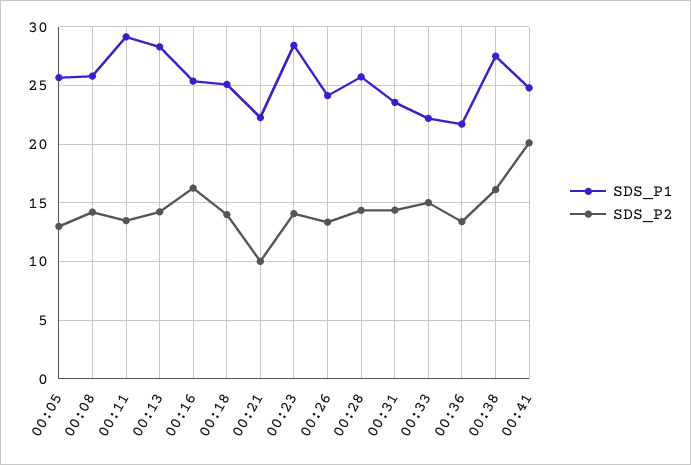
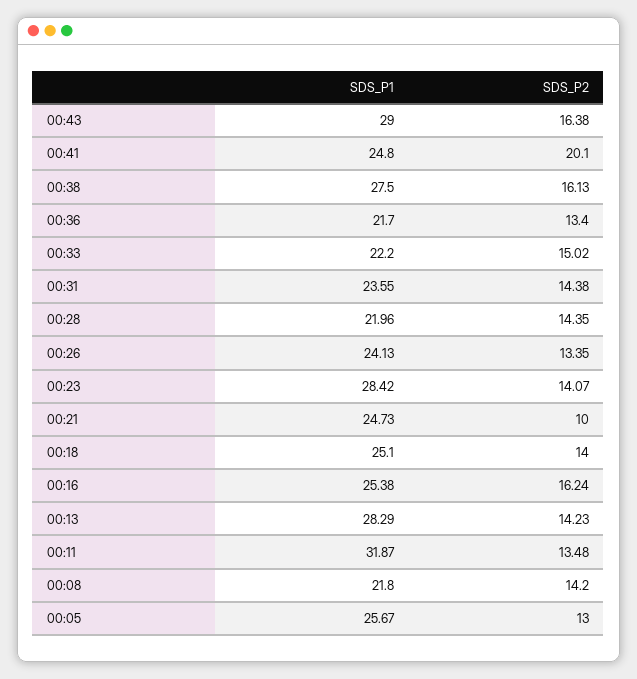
SDS_P1, 00:08: 26 -> 21.8
SDS_P1, 00:11: 29 -> 31.87
SDS_P1, 00:21: 22 -> 24.73
SDS_P1, 00:28: 26 -> 21.96
SDS_P1, 00:43: none -> 29
SDS_P2, 00:43: none -> 16.38

